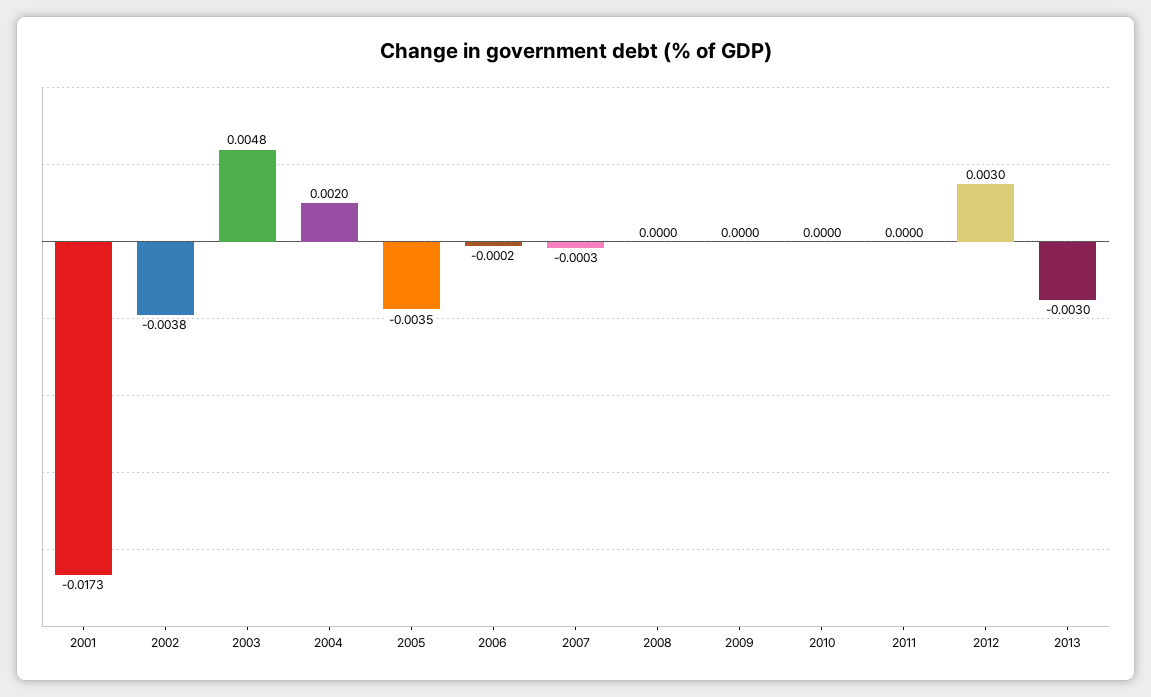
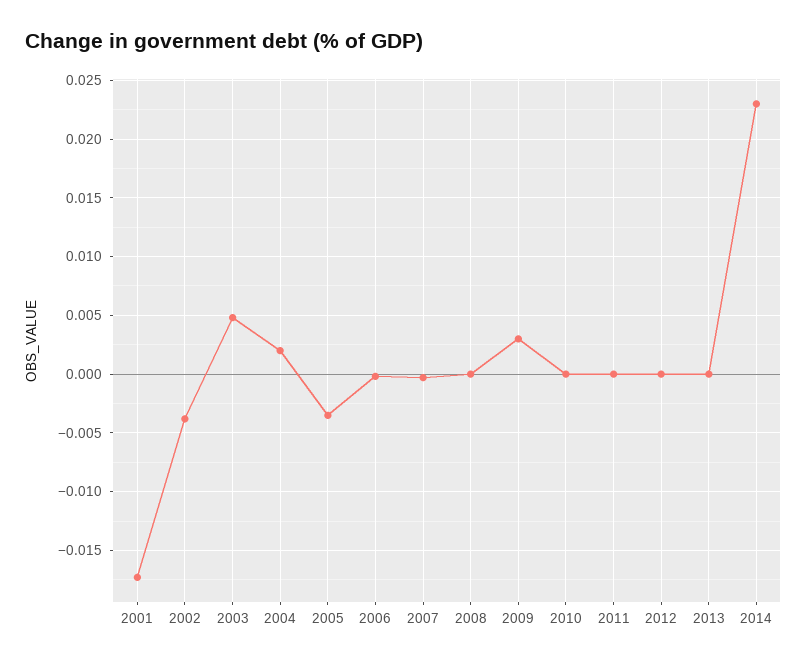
2009: 0 -> 0.003
2012: 0.003 -> 0
2013: -0.003 -> 0
2014: none -> 0.023

